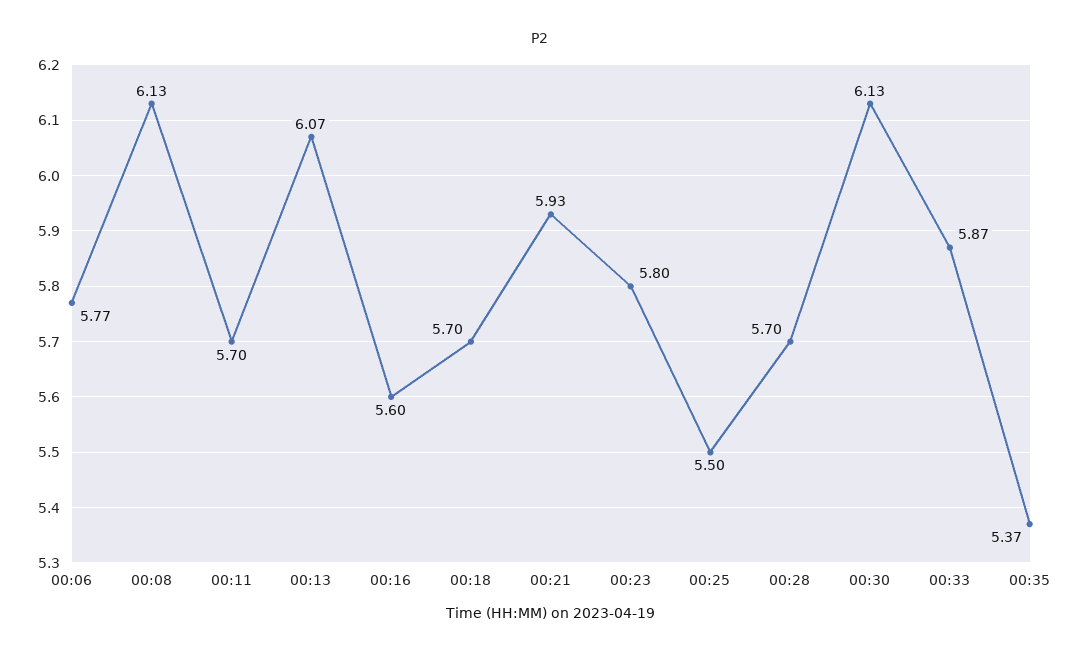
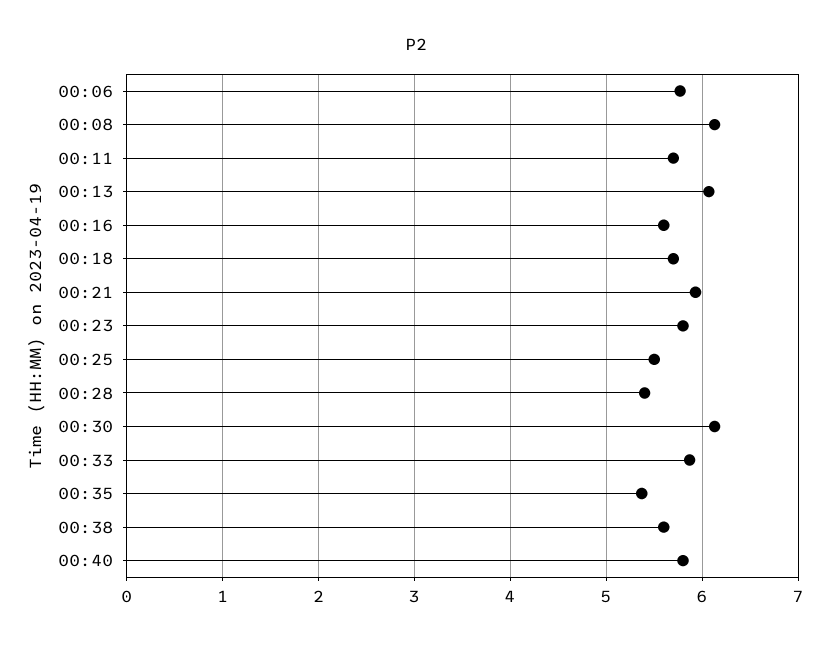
00:28: 5.7 -> 5.4
00:38: none -> 5.6
00:40: none -> 5.8

